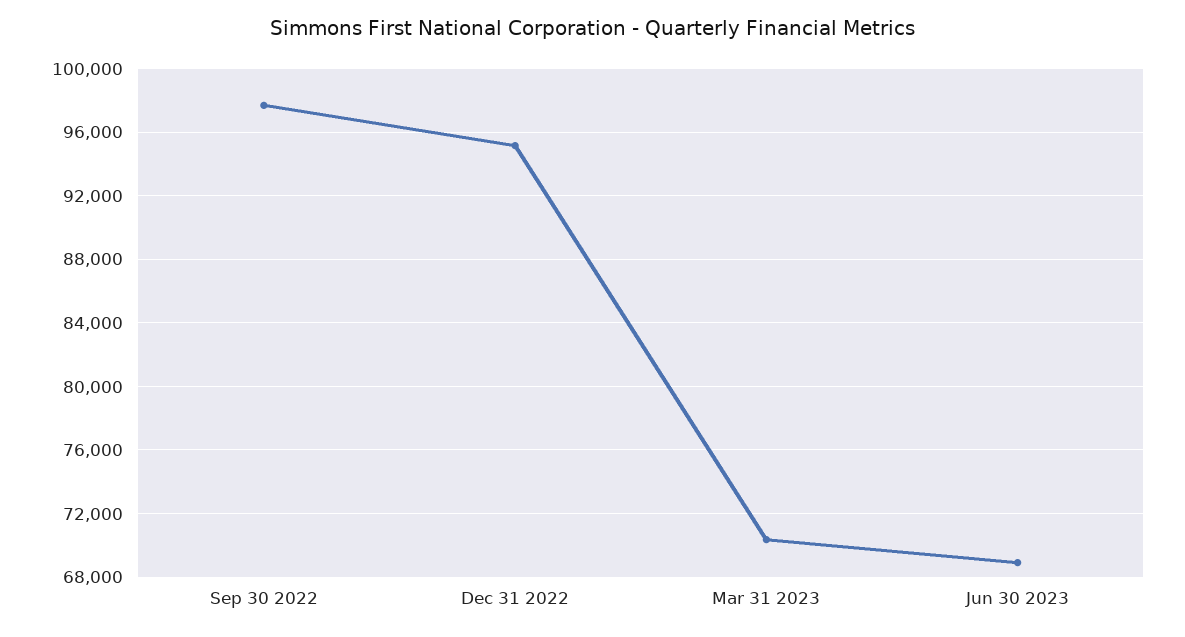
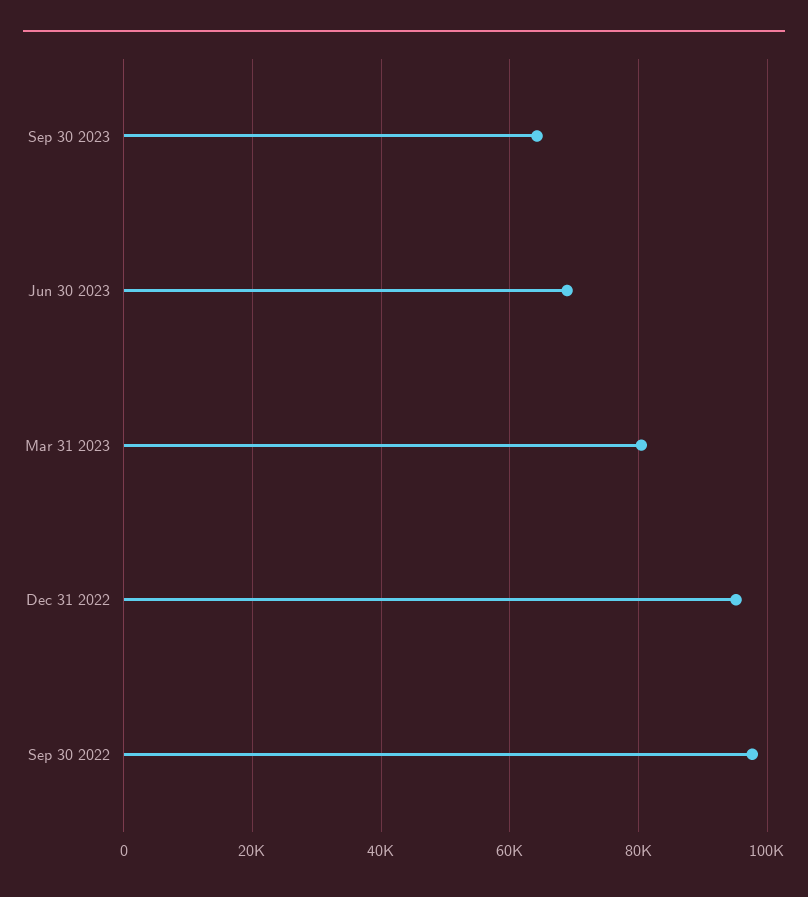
Mar 31 2023: 70500 -> 80000
Sep 30 2023: none -> 64000

